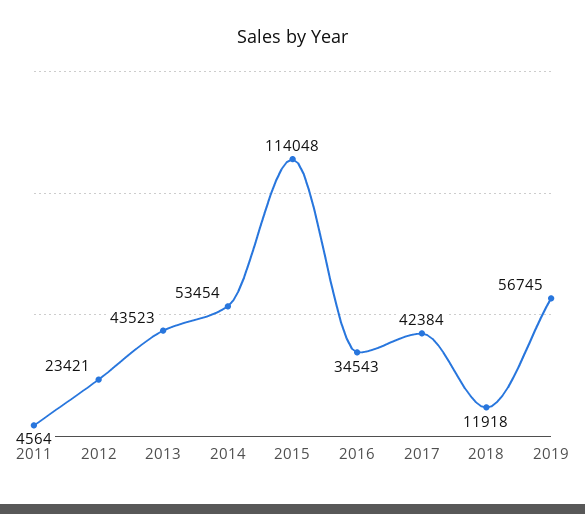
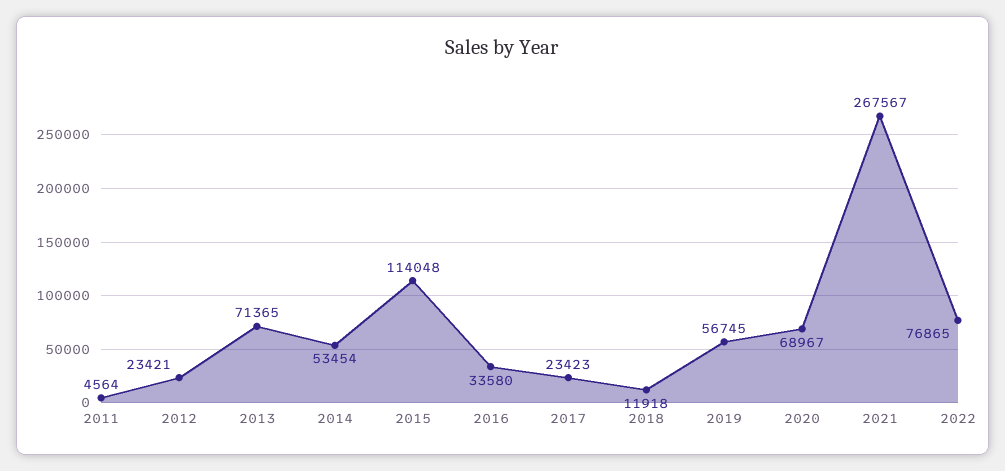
2013: 43523 -> 71365
2016: 34543 -> 33580
2017: 42384 -> 23423
2020: none -> 68967
2021: none -> 267567
2022: none -> 76865

